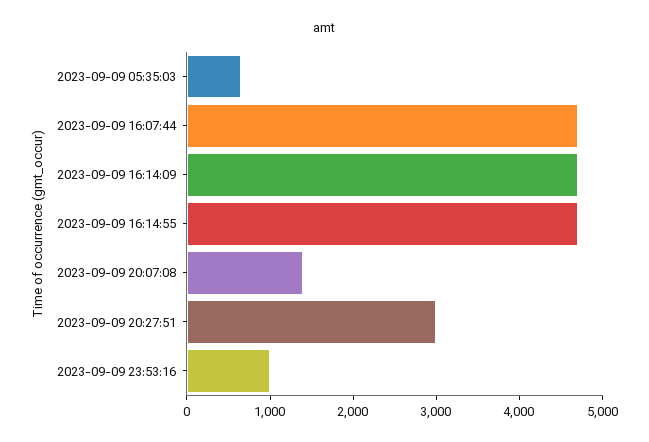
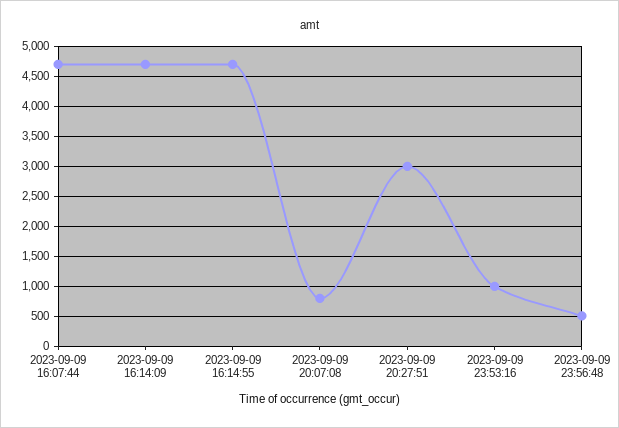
2023-09-09 05:35:03: 600 -> none
2023-09-09 20:07:08: 1400 -> 800
2023-09-09 23:56:48: none -> 500

